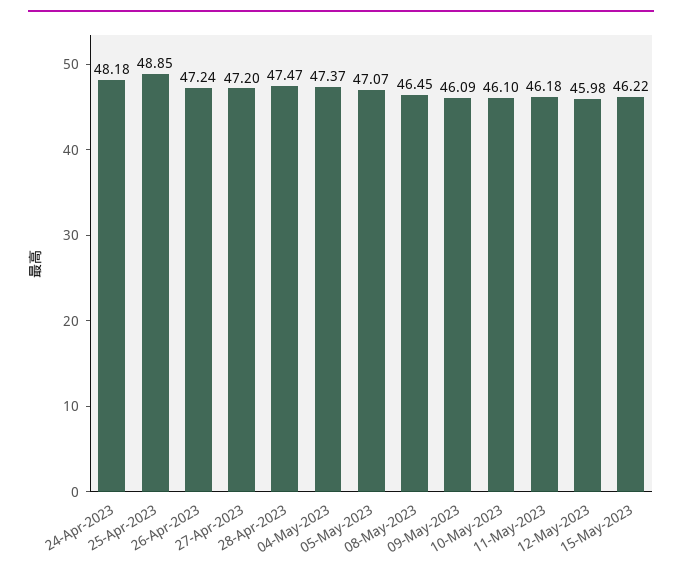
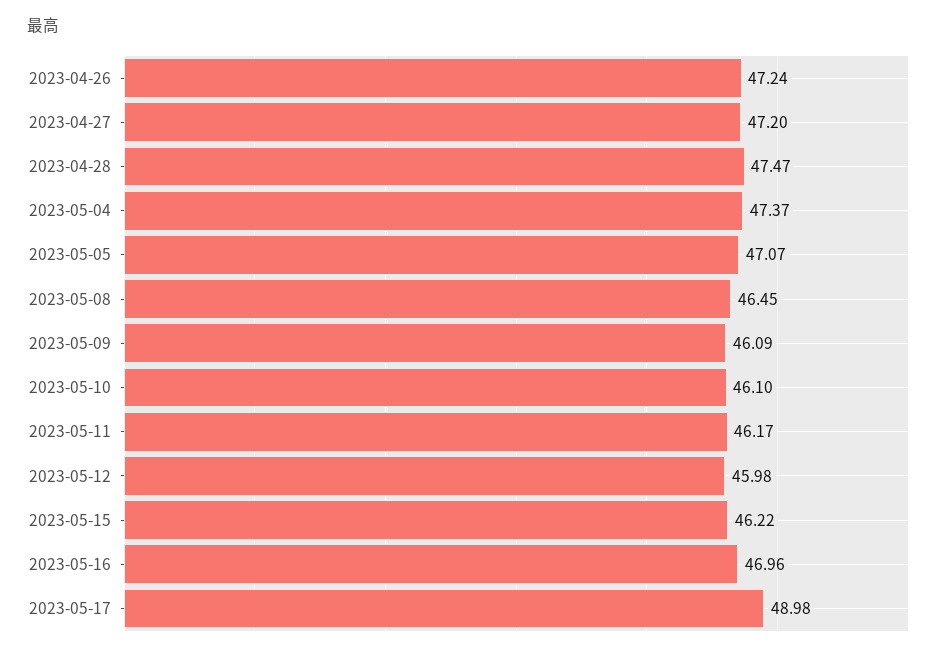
24-Apr-2023: 48.18 -> none
25-Apr-2023: 48.85 -> none
11-May-2023: 46.18 -> 46.17
2023-05-16: none -> 46.96
2023-05-17: none -> 48.98

